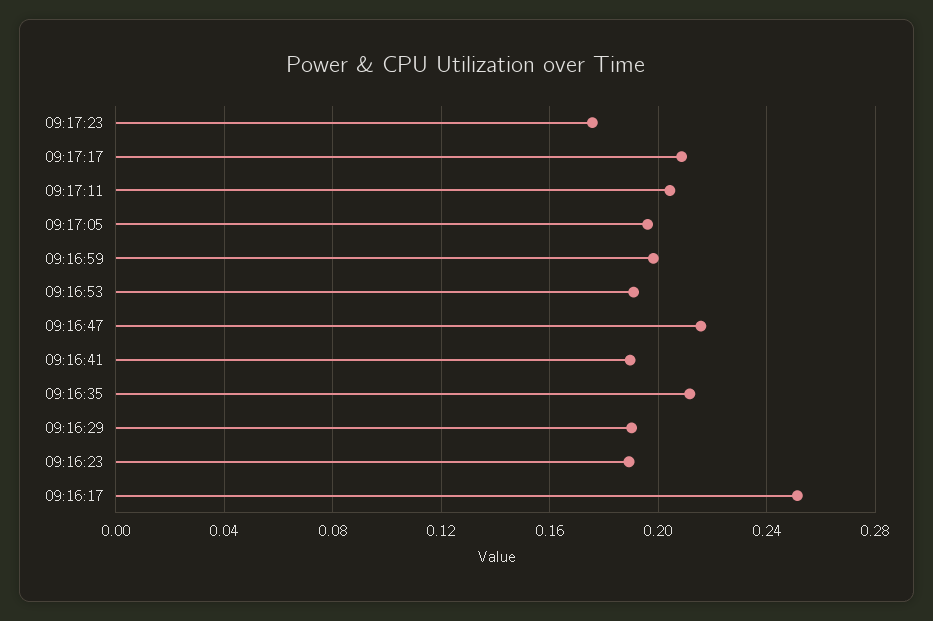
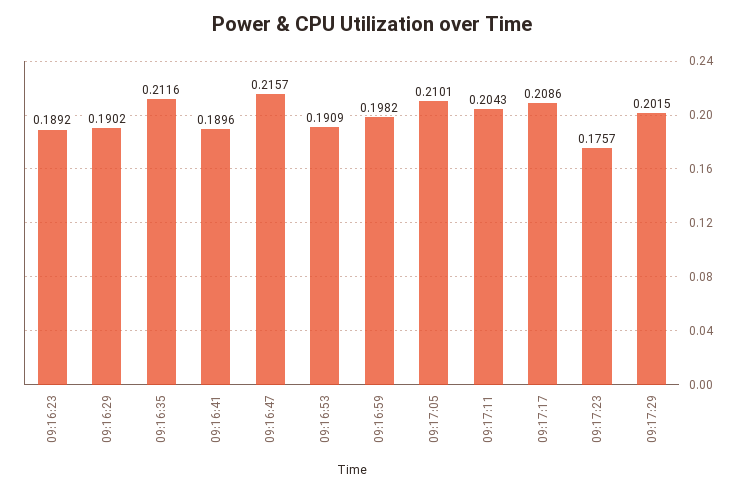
09:17:05: 0.195 -> 0.2101
09:16:17: 0.25 -> none
09:17:29: none -> 0.2015

